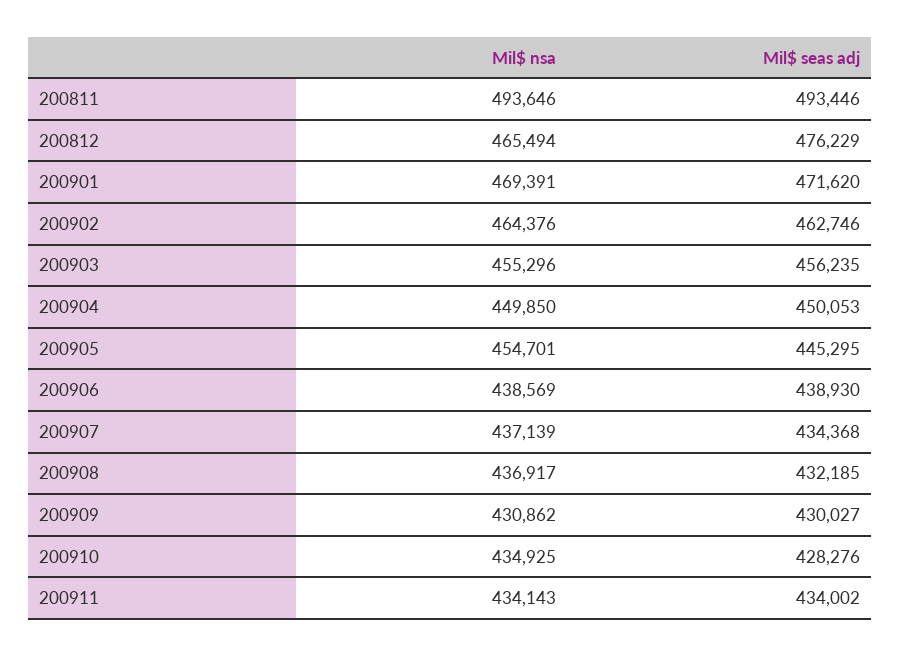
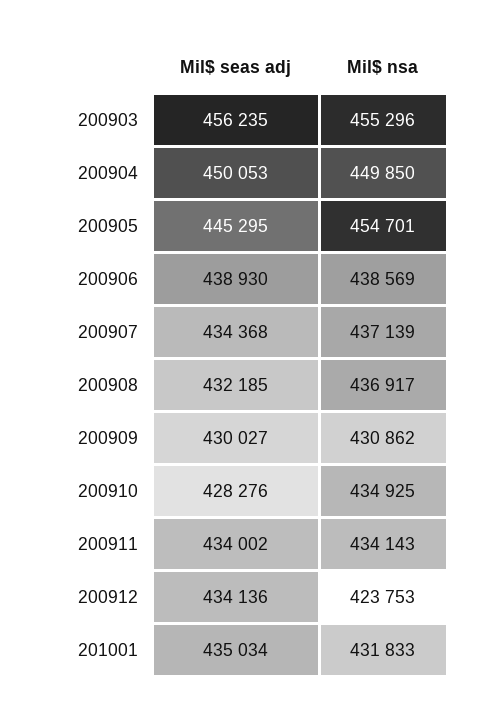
Mil$ nsa, 200811: 493646 -> none
Mil$ seas adj, 200811: 493446 -> none
Mil$ nsa, 200812: 465494 -> none
Mil$ seas adj, 200812: 476229 -> none
Mil$ nsa, 200901: 469391 -> none
Mil$ seas adj, 200901: 471620 -> none
Mil$ nsa, 200902: 464376 -> none
Mil$ seas adj, 200902: 462746 -> none
Mil$ seas adj, 200912: none -> 434136
Mil$ nsa, 200912: none -> 423753
Mil$ seas adj, 201001: none -> 435034
Mil$ nsa, 201001: none -> 431833

